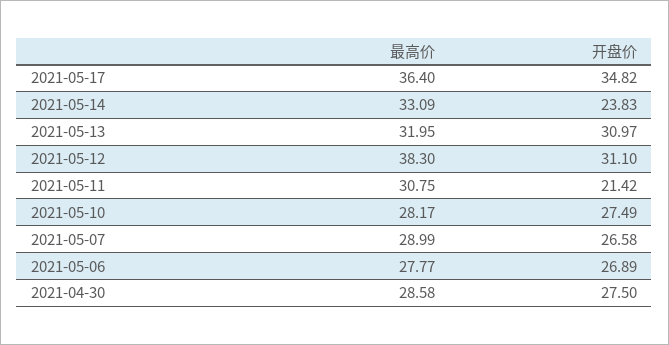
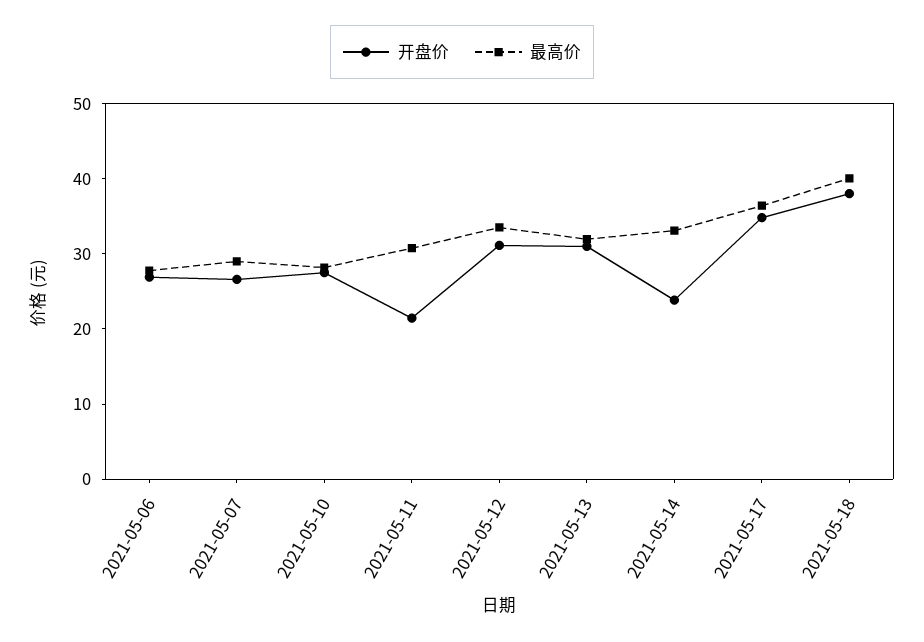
最高价, 2021-05-12: 38.3 -> 34
最高价, 2021-04-30: 28.58 -> none
开盘价, 2021-04-30: 27.5 -> none
开盘价, 2021-05-18: none -> 38
最高价, 2021-05-18: none -> 40

